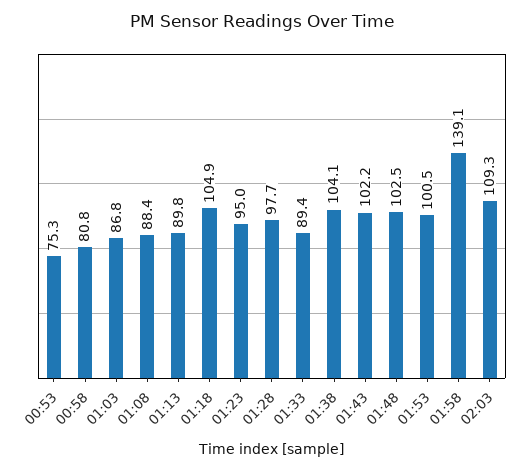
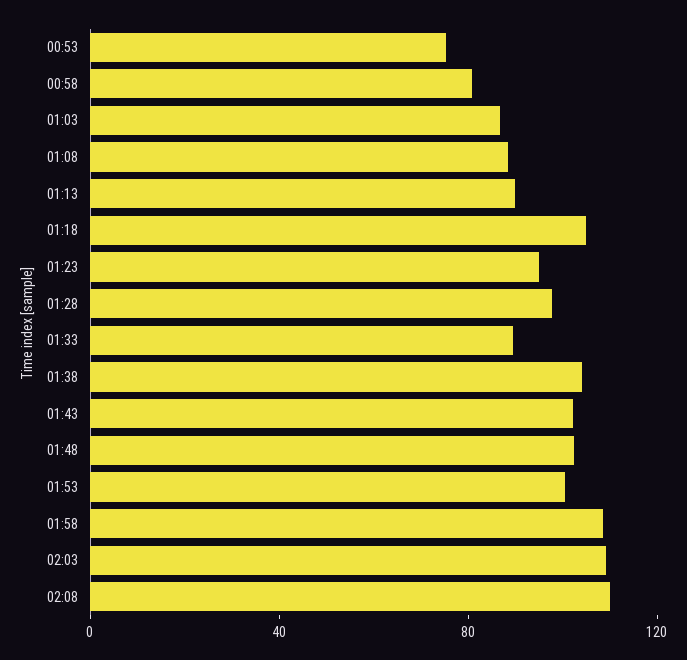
01:58: 139.1 -> 110
02:08: none -> 110

